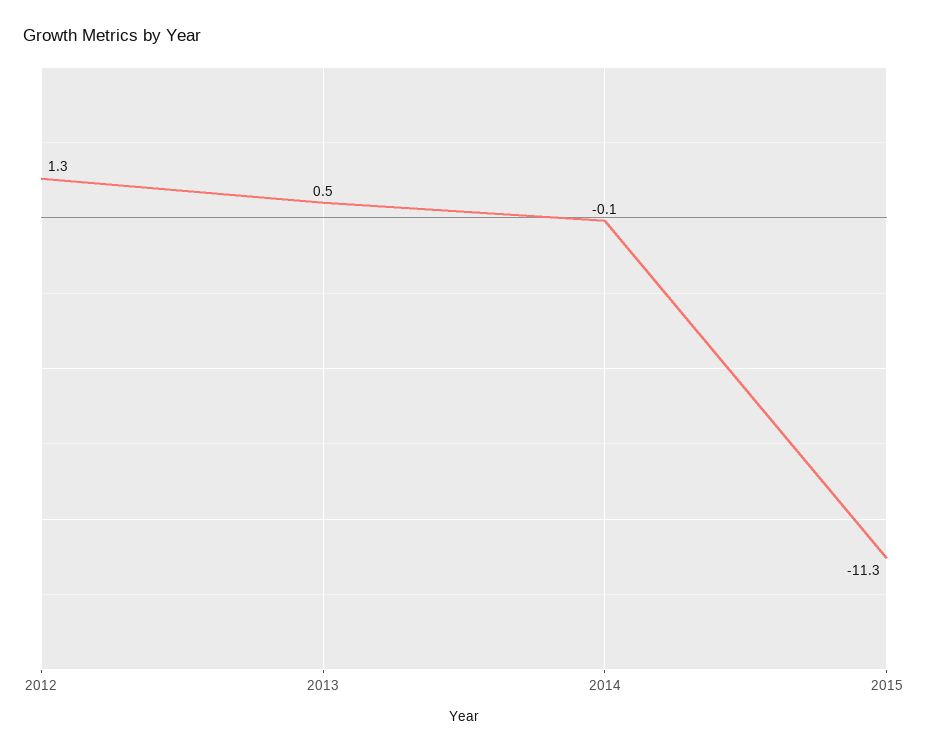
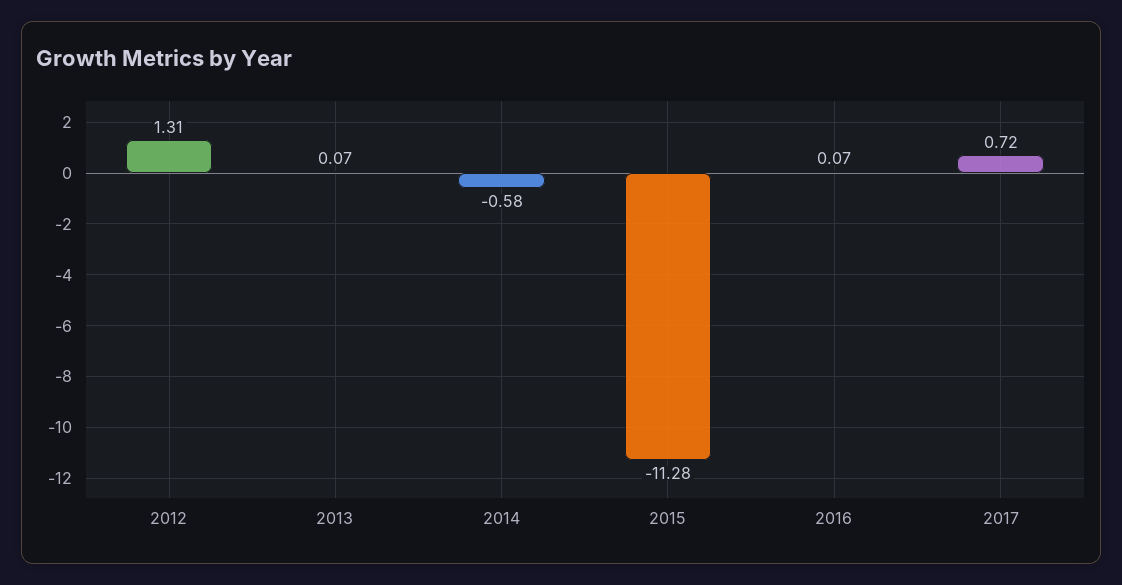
2013: 0.5 -> 0.07
2014: -0.1 -> -0.58
2016: none -> 0.07
2017: none -> 0.72

